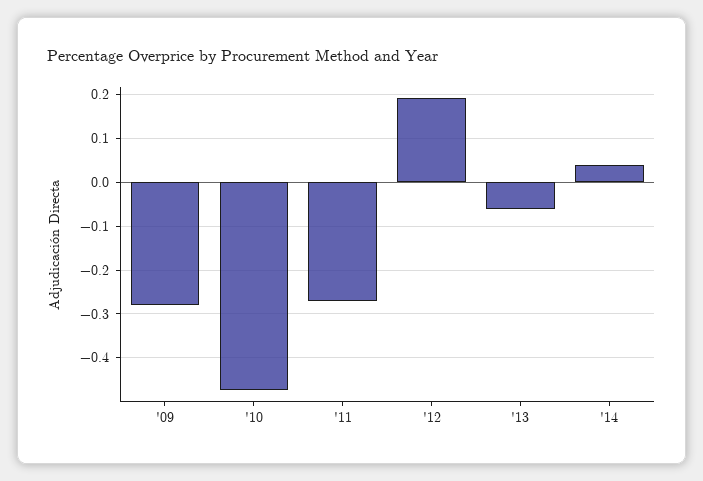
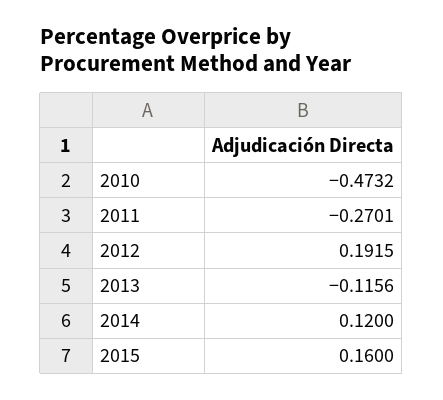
'09: -0.28 -> none
'13: -0.06 -> -0.1156
'14: 0.04 -> 0.12
2015: none -> 0.16

